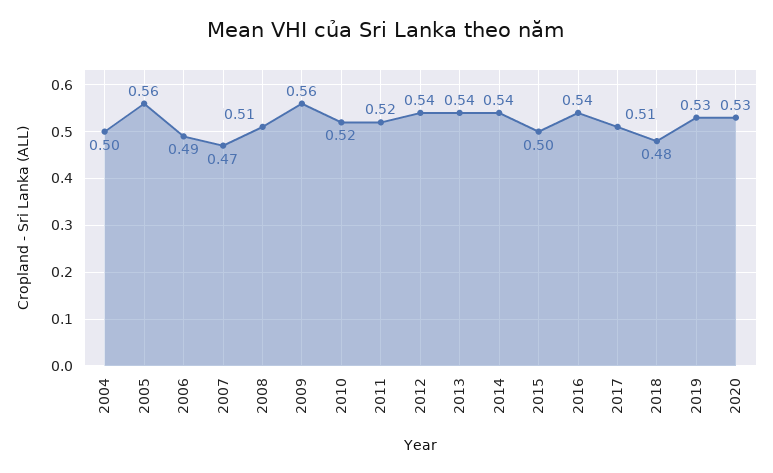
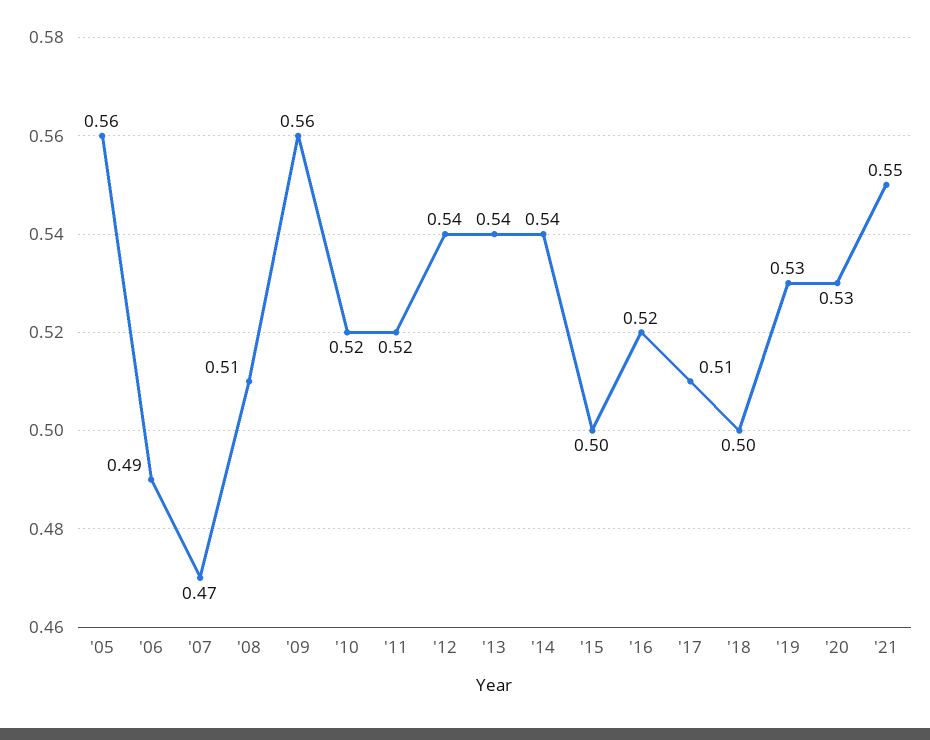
2004: 0.5 -> none
2016: 0.54 -> 0.52
2018: 0.48 -> 0.5
'21: none -> 0.55

